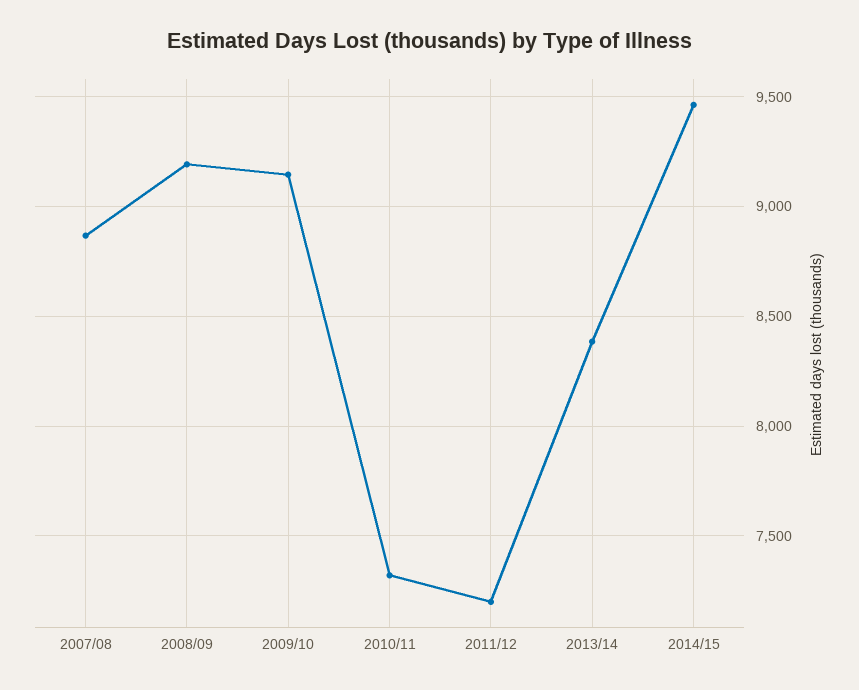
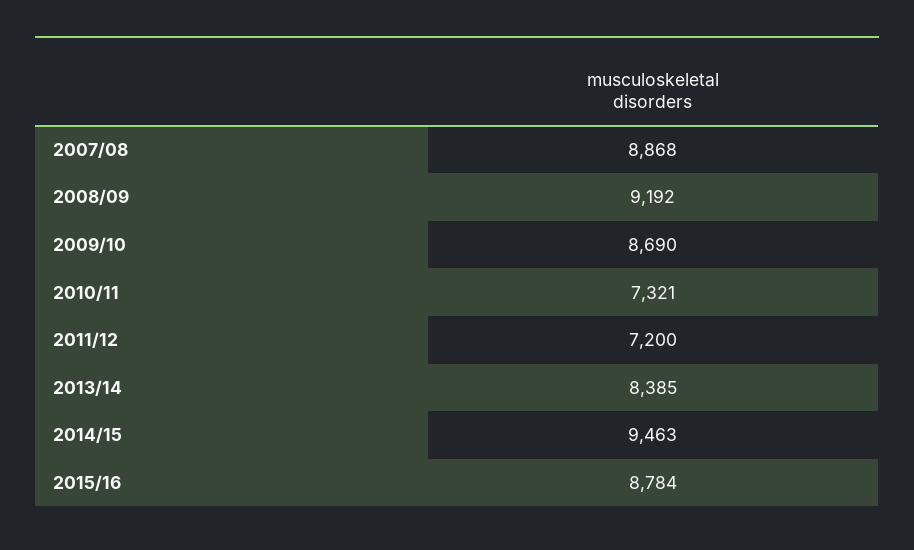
2009/10: 9150 -> 8690
2015/16: none -> 8784

